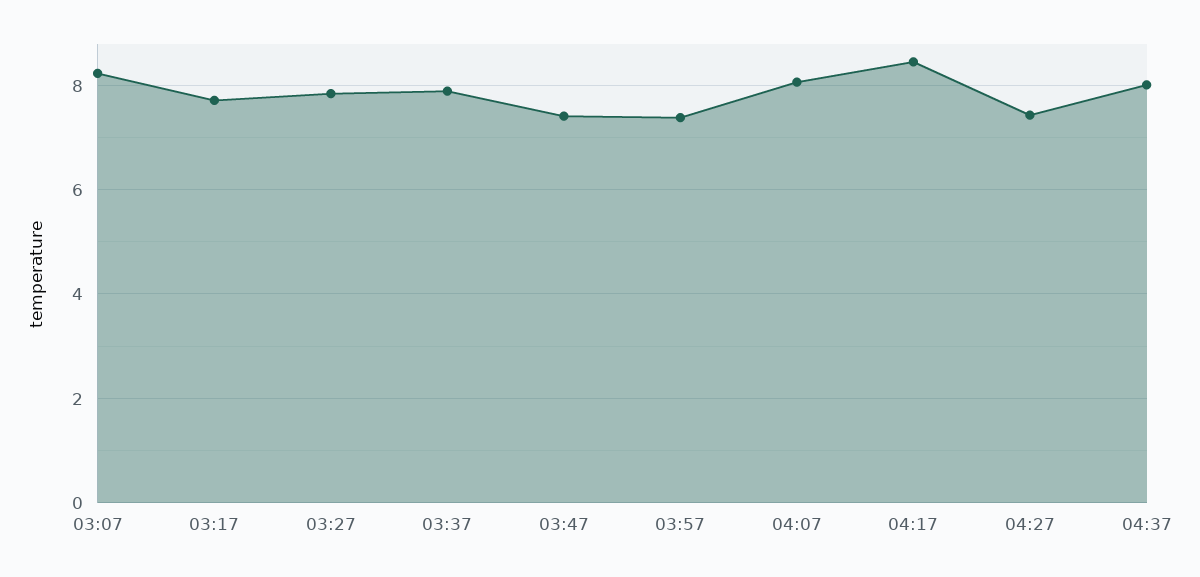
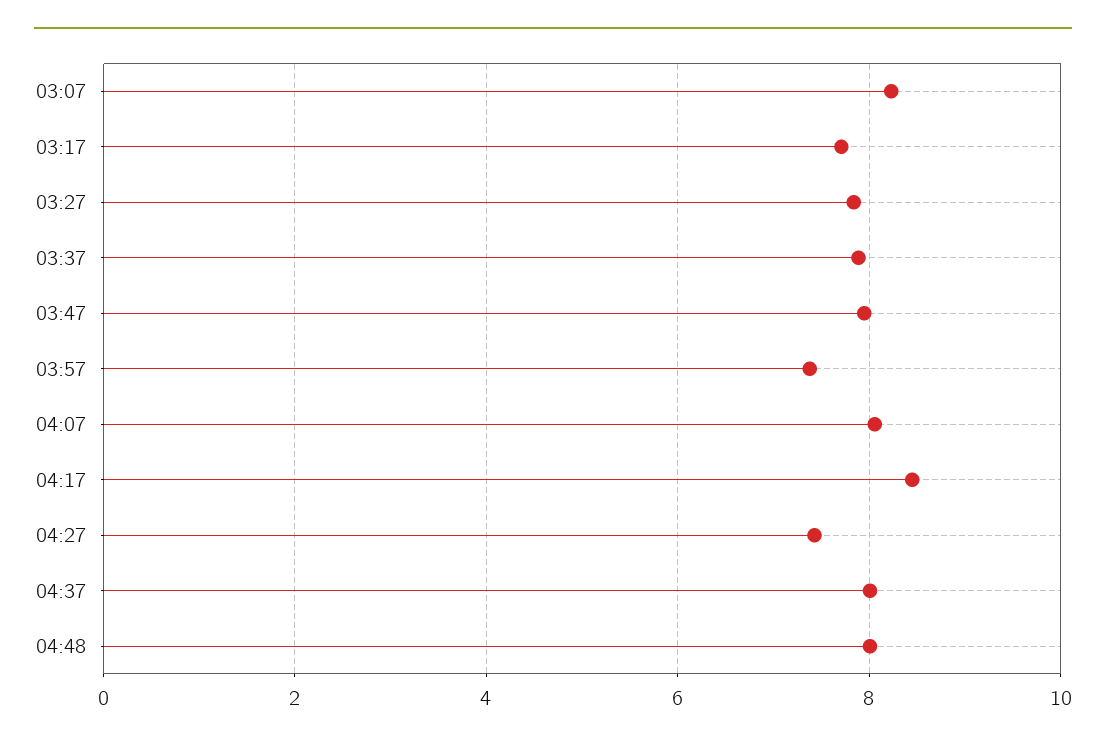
03:47: 7.4 -> 8
04:48: none -> 8

